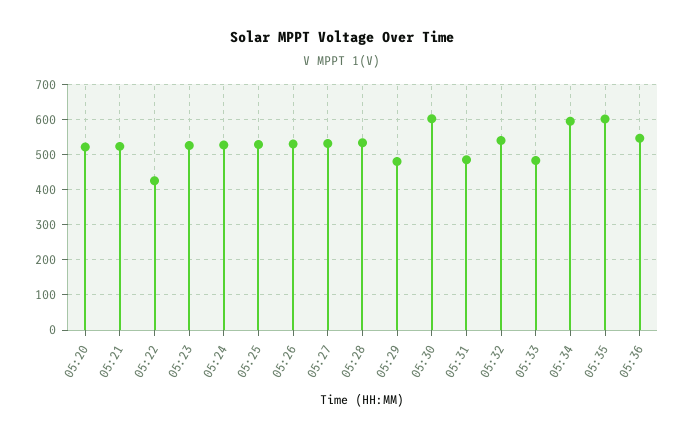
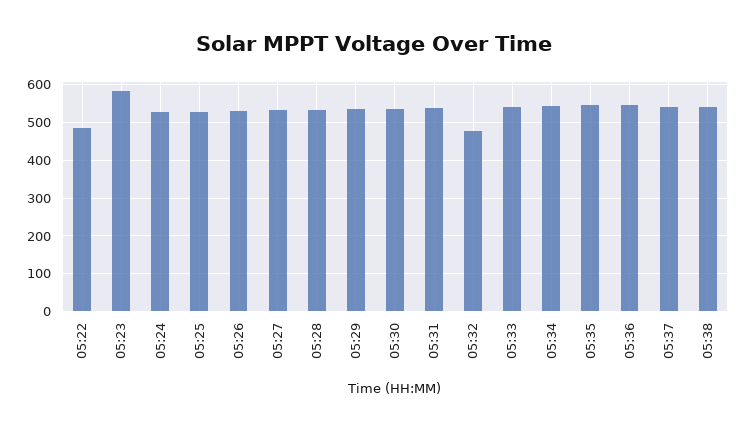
05:20: 520 -> none
05:21: 520 -> none
05:22: 420 -> 480
05:23: 520 -> 580
05:29: 480 -> 540
05:30: 600 -> 540
05:31: 480 -> 540
05:32: 540 -> 480
05:33: 480 -> 540
05:34: 600 -> 540
05:35: 600 -> 540
05:37: none -> 540
05:38: none -> 540

